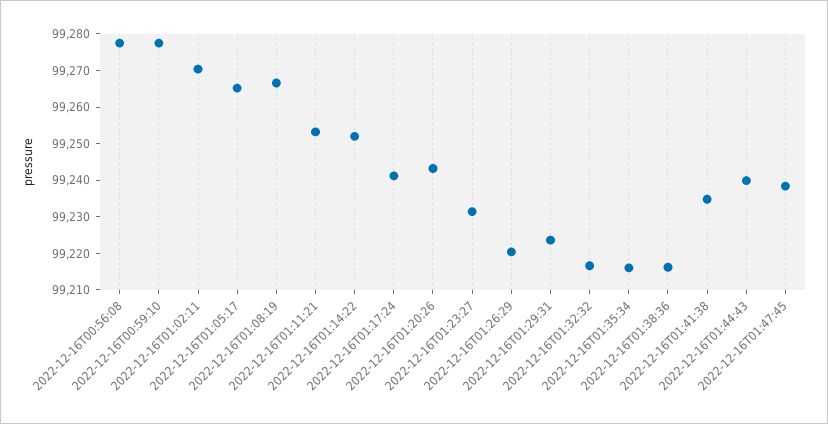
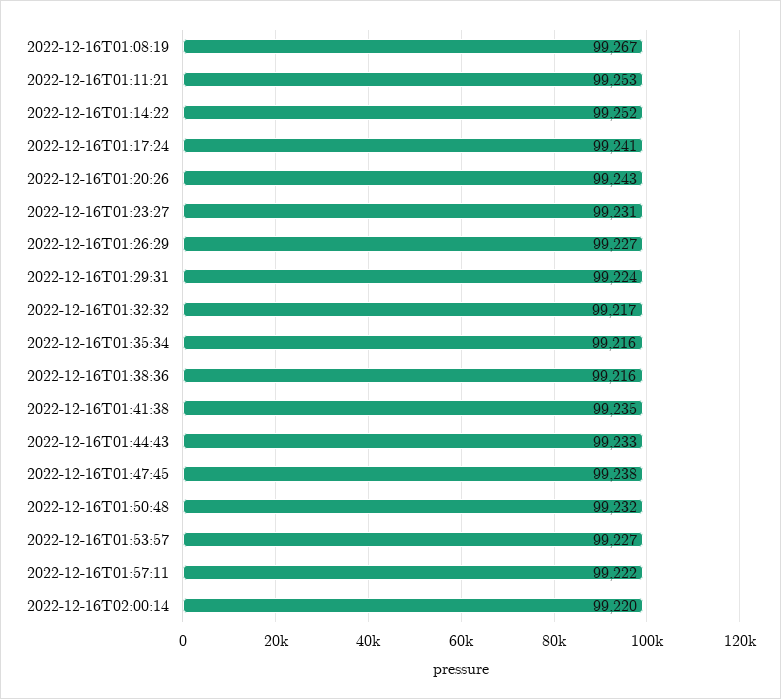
2022-12-16T00:56:08: 99277.5 -> none
2022-12-16T00:59:10: 99277.5 -> none
2022-12-16T01:02:11: 99270 -> none
2022-12-16T01:05:17: 99265 -> none
2022-12-16T01:26:29: 99220 -> 99227
2022-12-16T01:44:43: 99240 -> 99233
2022-12-16T01:50:48: none -> 99232
2022-12-16T01:53:57: none -> 99227
2022-12-16T01:57:11: none -> 99222
2022-12-16T02:00:14: none -> 99220

